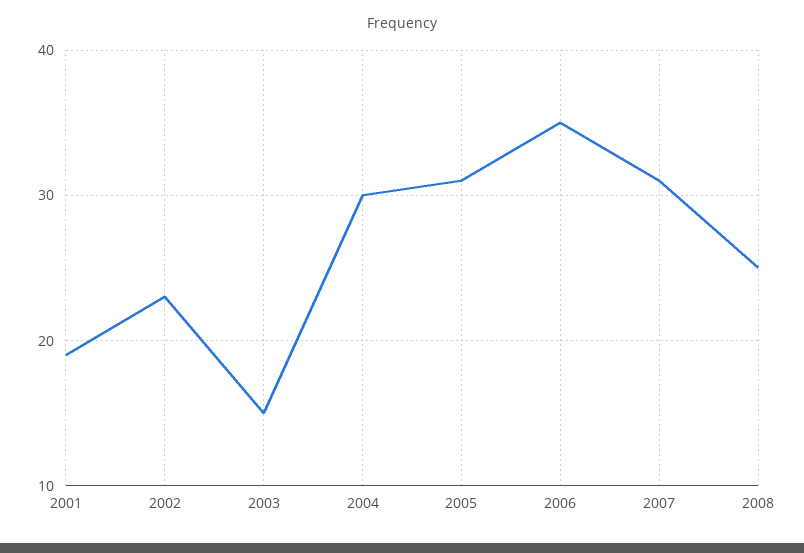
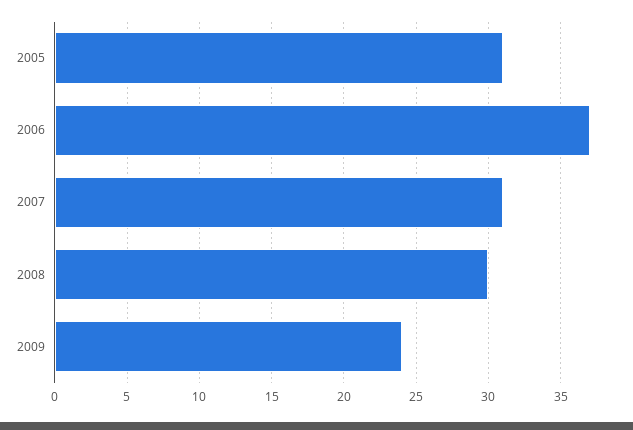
2001: 19 -> none
2002: 23 -> none
2003: 15 -> none
2004: 30 -> none
2006: 35 -> 37
2008: 25 -> 30
2009: none -> 24

